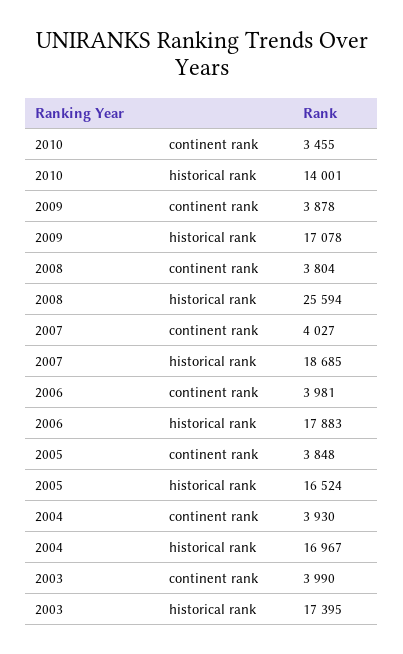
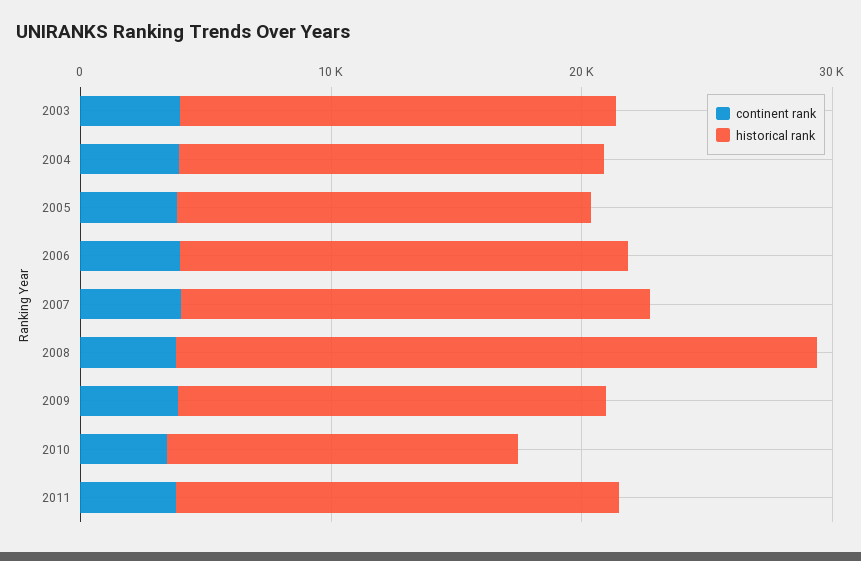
continent rank, 2011: none -> 4000
historical rank, 2011: none -> 18000

